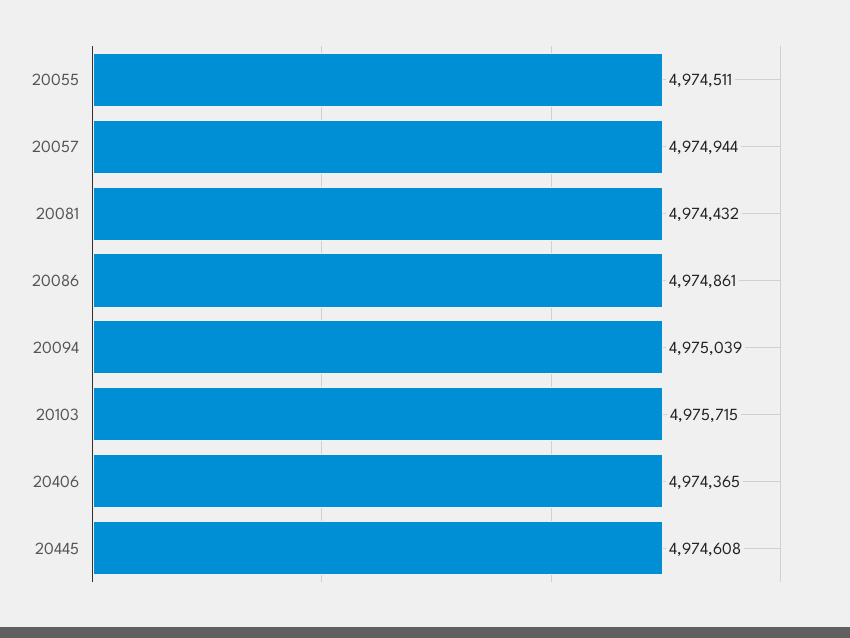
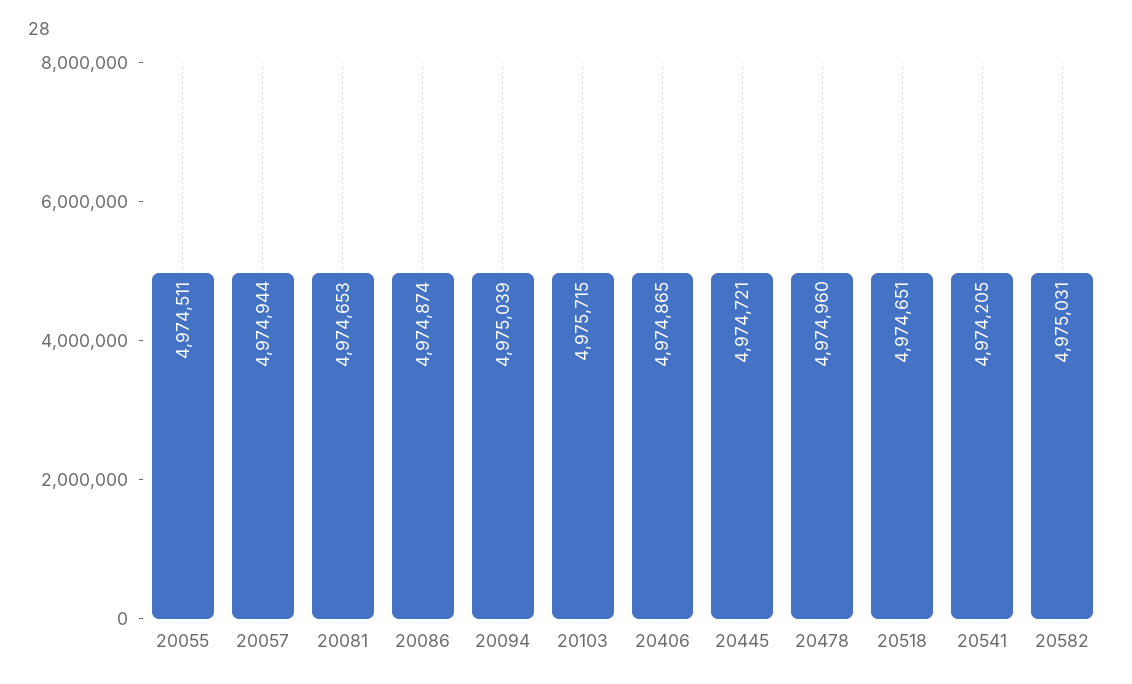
20081: 4974432 -> 4974653
20086: 4974861 -> 4974874
20406: 4974365 -> 4974865
20445: 4974608 -> 4974721
20478: none -> 4974960
20518: none -> 4974651
20541: none -> 4974205
20582: none -> 4975031

